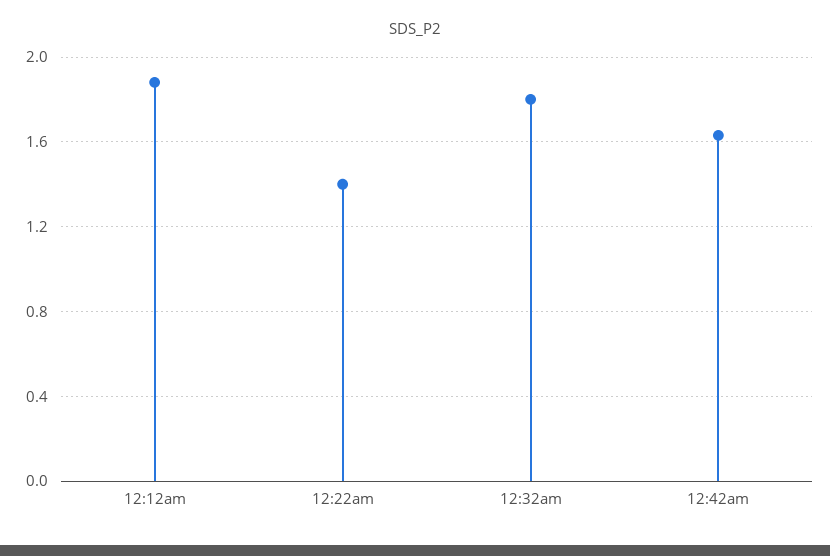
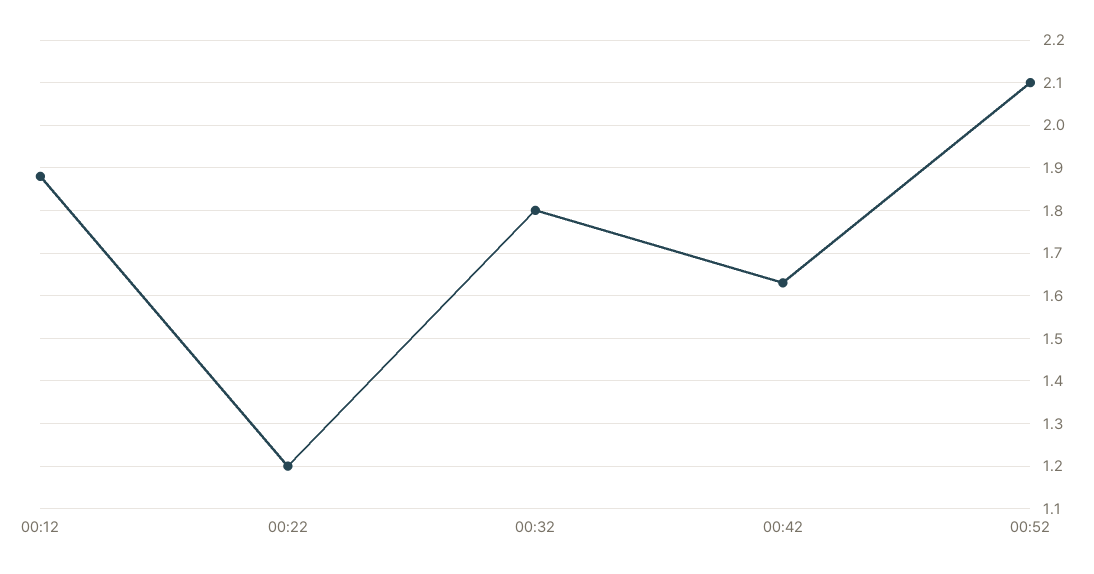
12:22am: 1.4 -> 1.2
00:52: none -> 2.1

